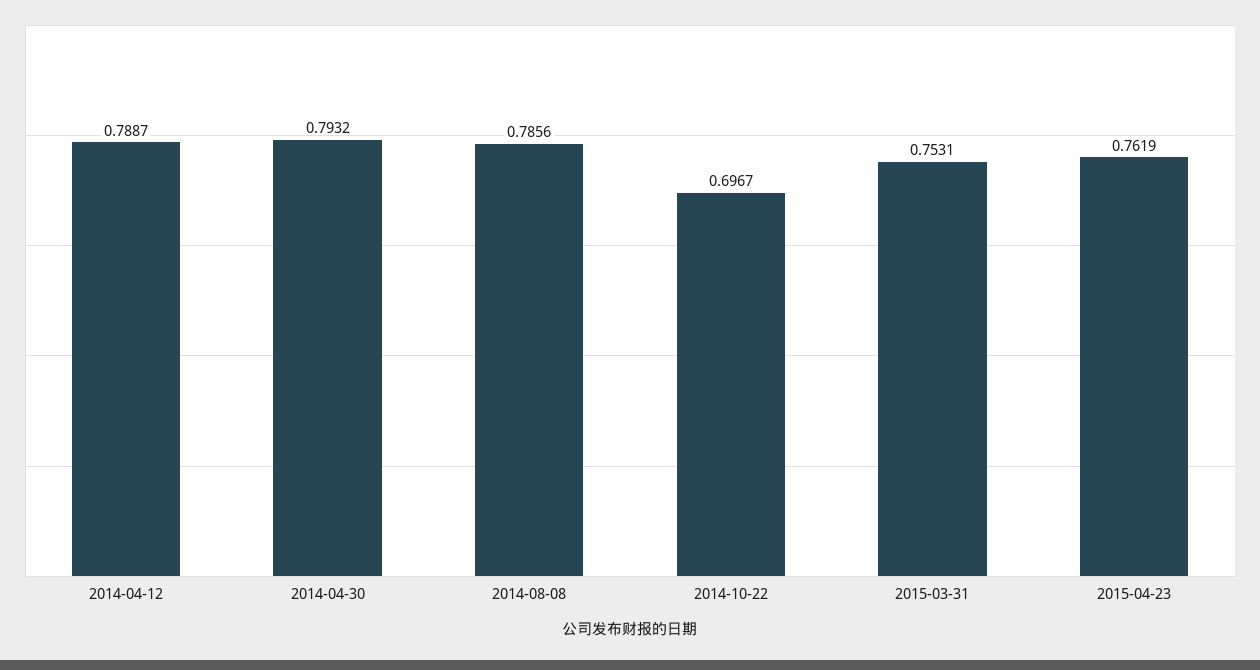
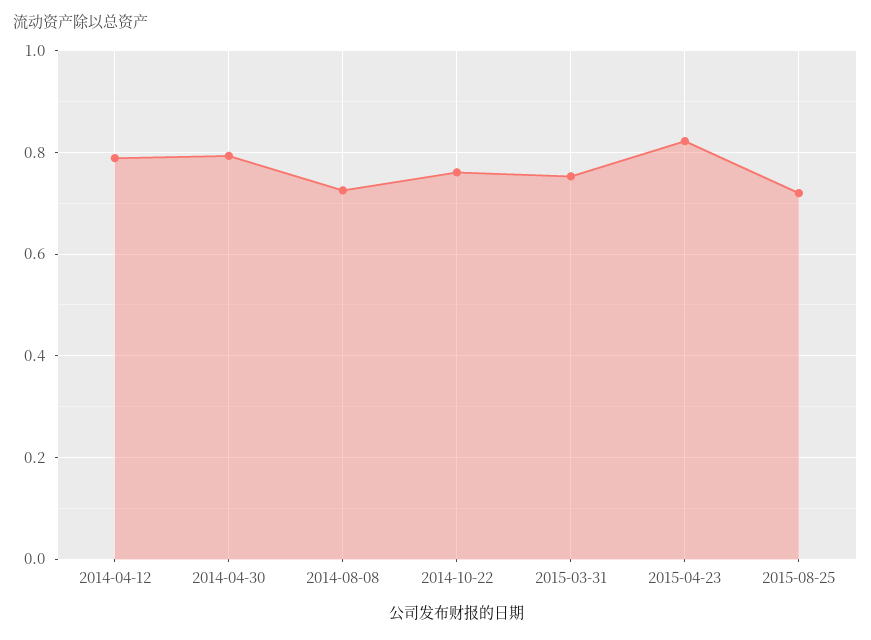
2014-08-08: 0.7856 -> 0.72
2014-10-22: 0.6967 -> 0.76
2015-04-23: 0.7619 -> 0.82
2015-08-25: none -> 0.72

